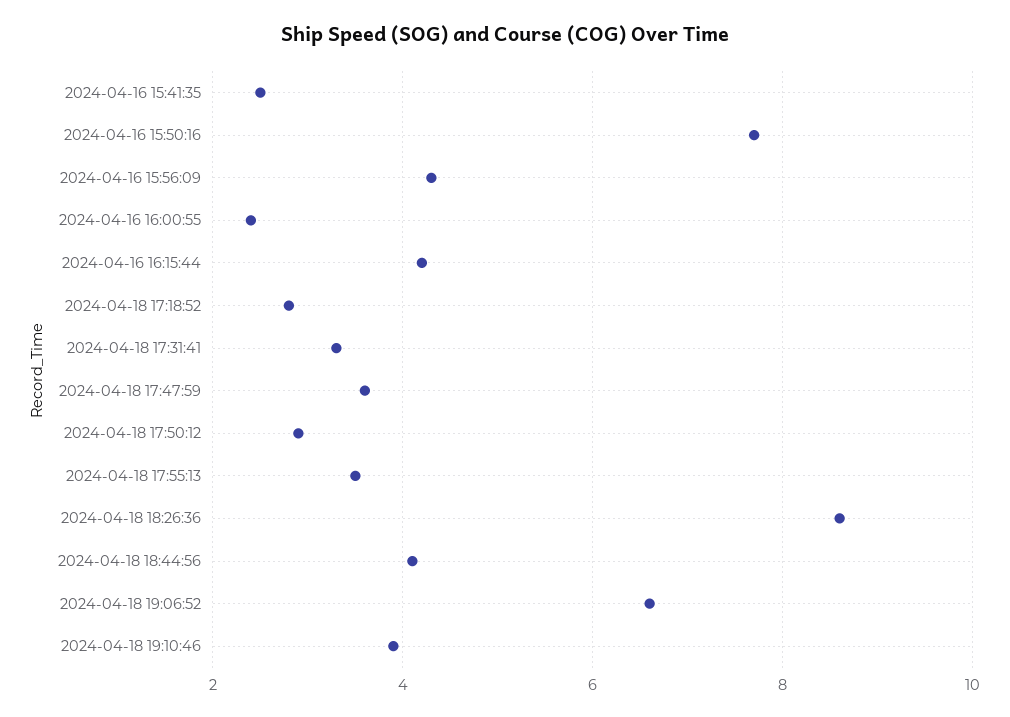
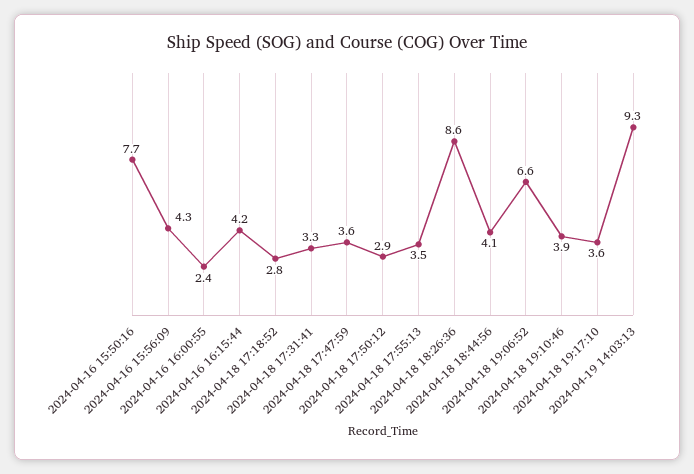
2024-04-16 15:41:35: 2.5 -> none
2024-04-18 19:17:10: none -> 3.6
2024-04-19 14:03:13: none -> 9.3

